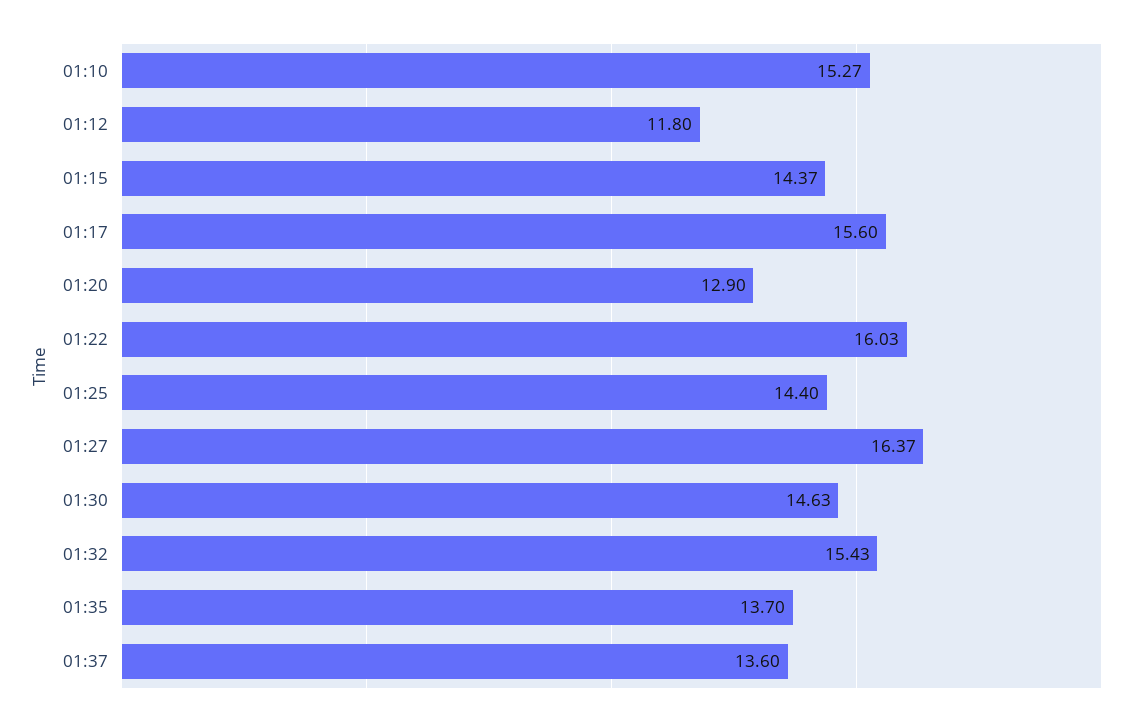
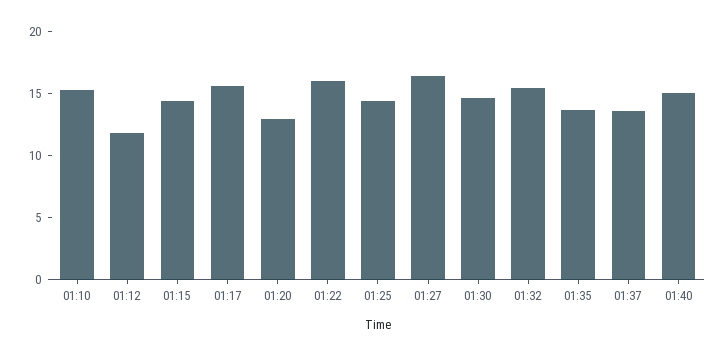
01:40: none -> 15

